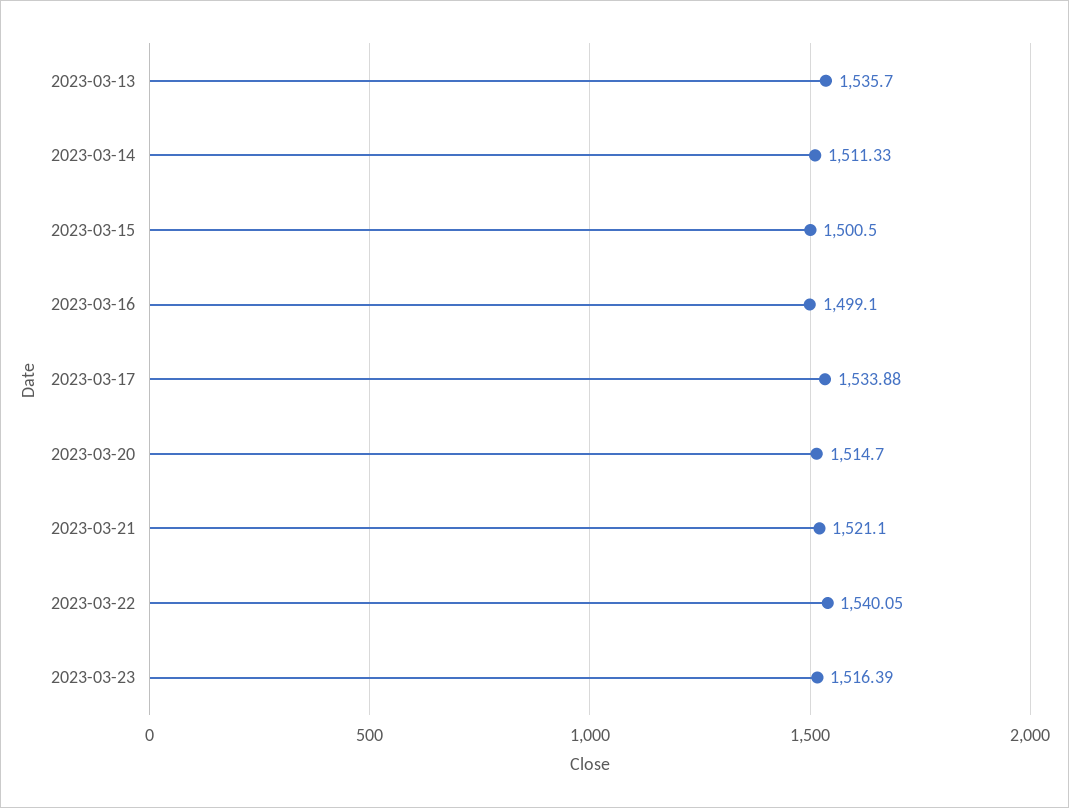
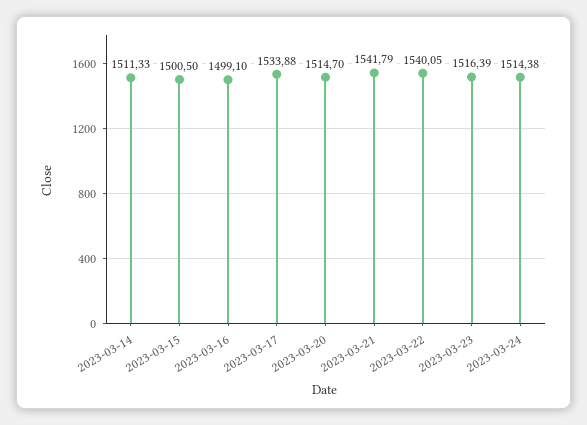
2023-03-13: 1535.7 -> none
2023-03-21: 1521.1 -> 1541.79
2023-03-24: none -> 1514.38

